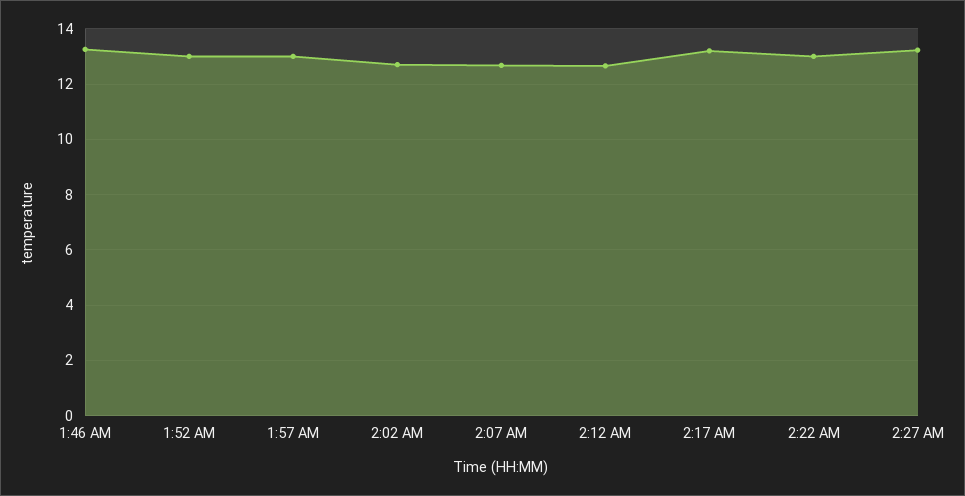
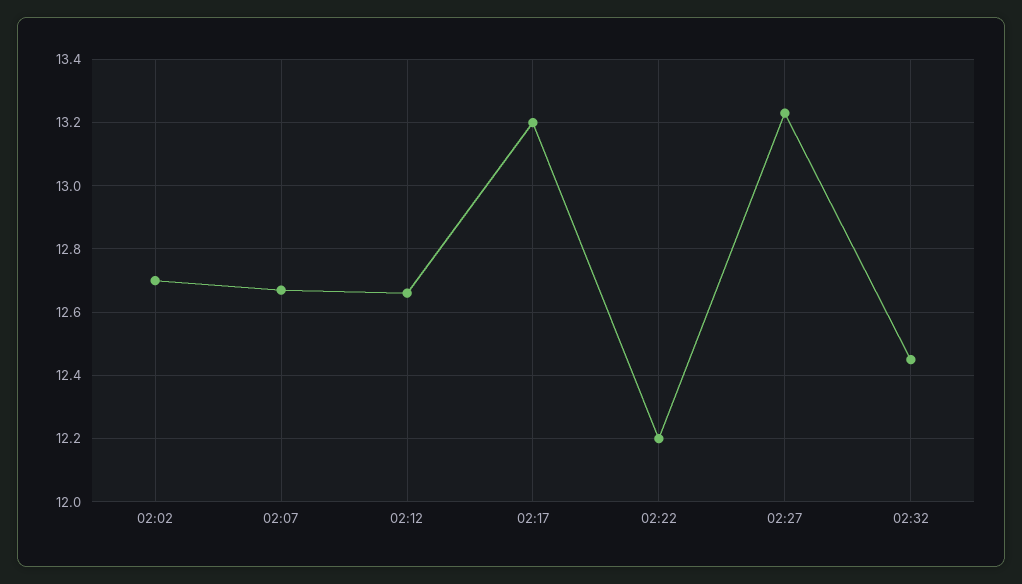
1:46 AM: 13.25 -> none
1:52 AM: 13 -> none
1:57 AM: 13 -> none
2:22 AM: 13 -> 12.2
02:32: none -> 12.45

